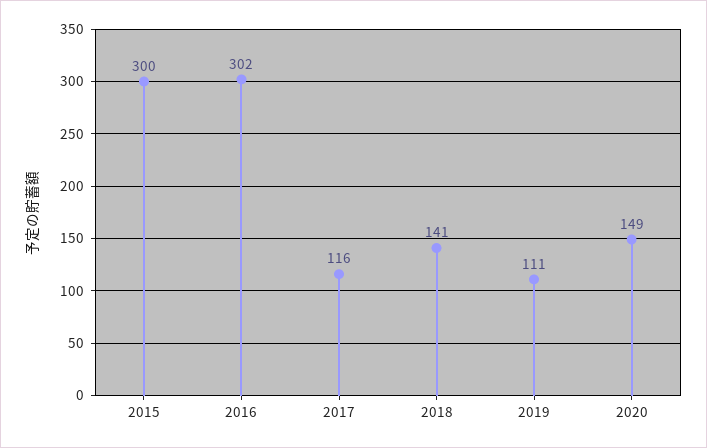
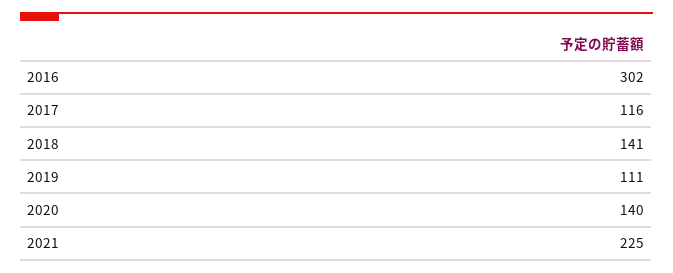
2015: 300 -> none
2020: 149 -> 140
2021: none -> 225

